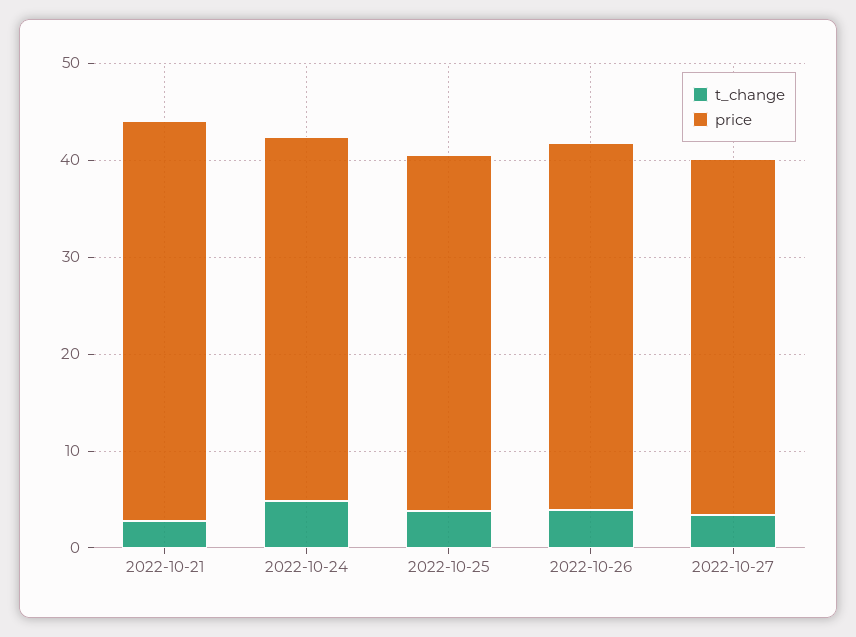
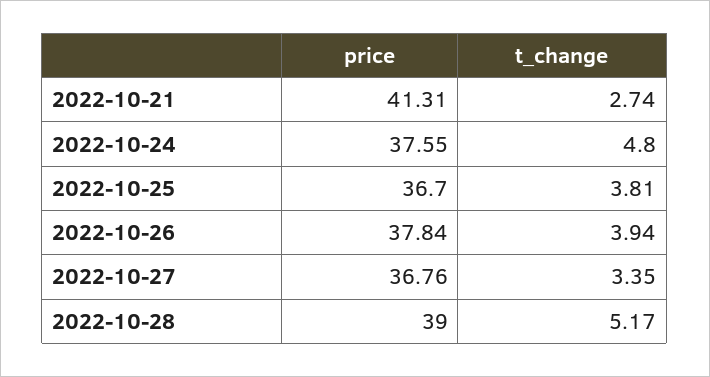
price, 2022-10-28: none -> 39
t_change, 2022-10-28: none -> 5.17

